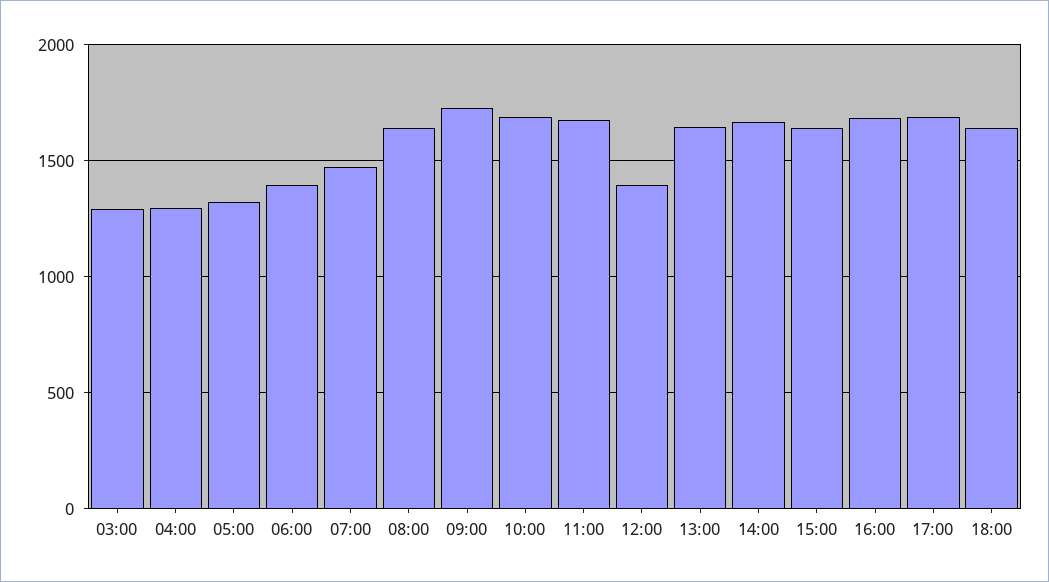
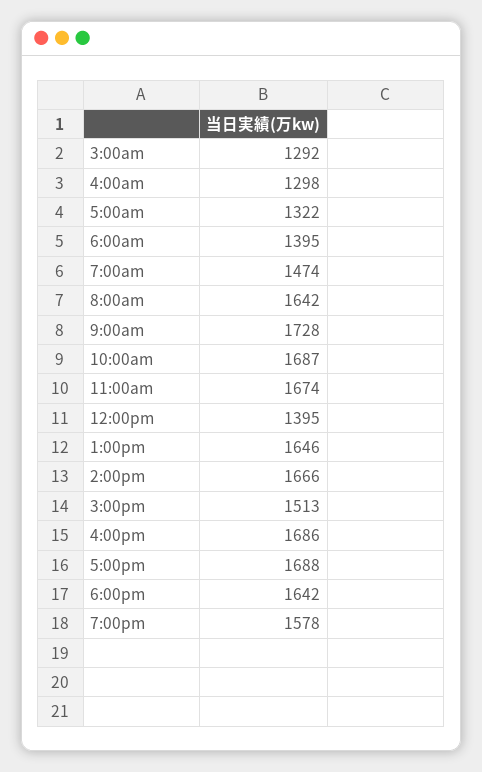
15:00: 1650 -> 1513
7:00pm: none -> 1578

